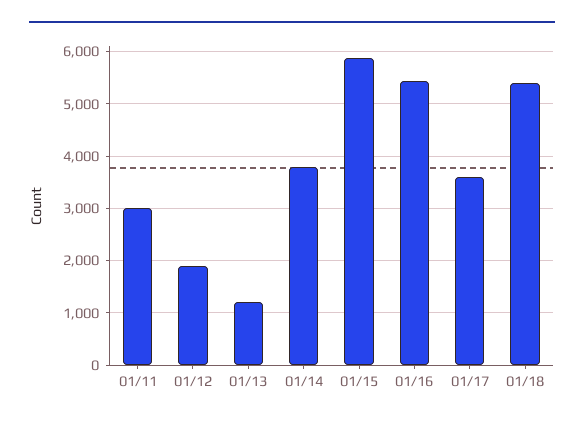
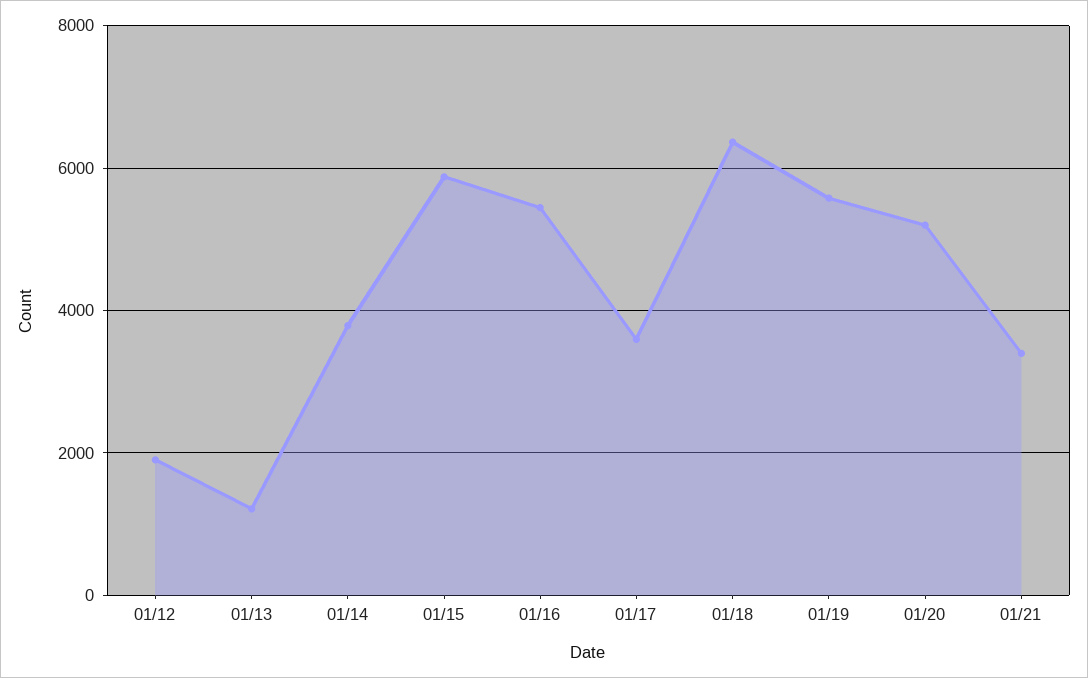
01/11: 3000 -> none
01/18: 5400 -> 6400
01/19: none -> 5600
01/20: none -> 5200
01/21: none -> 3400

